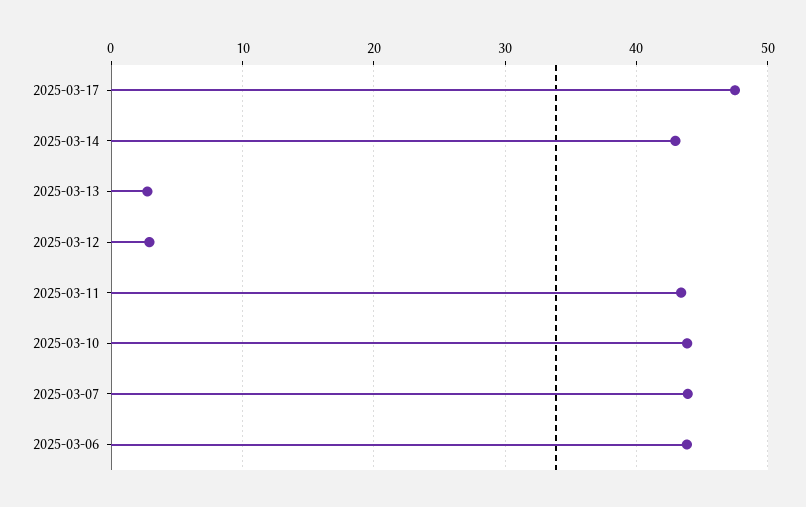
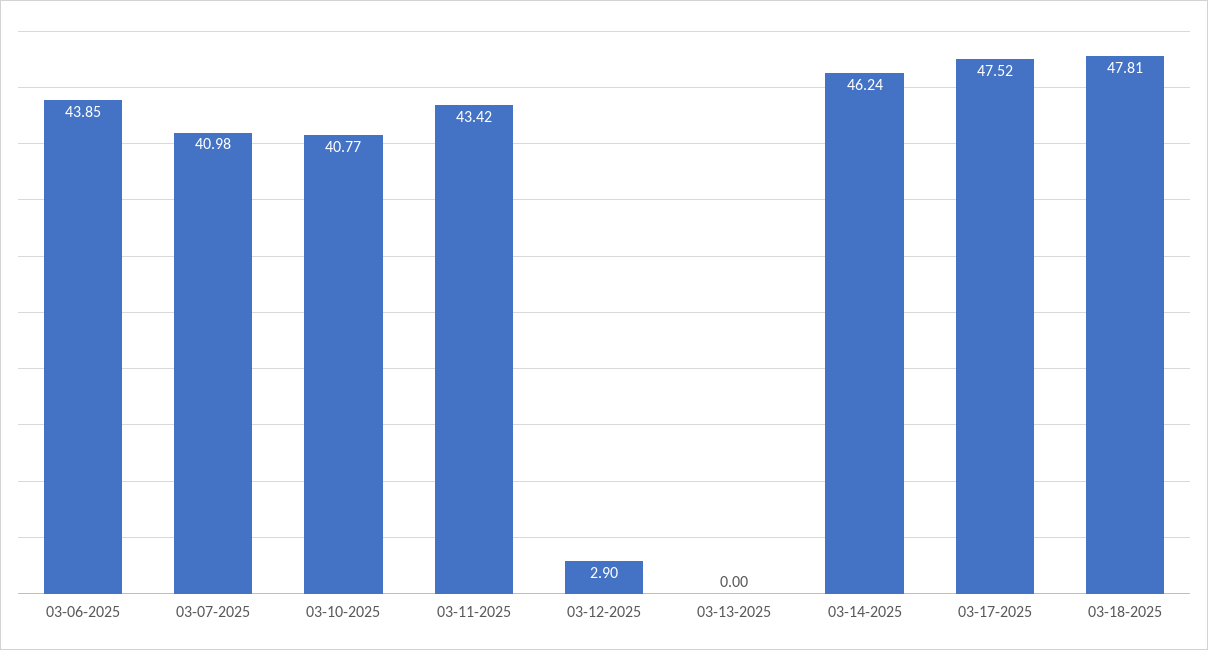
2025-03-14: 43 -> 46.24
2025-03-13: 3 -> 0
2025-03-10: 44 -> 40.77
2025-03-07: 44 -> 40.98
03-18-2025: none -> 47.81

